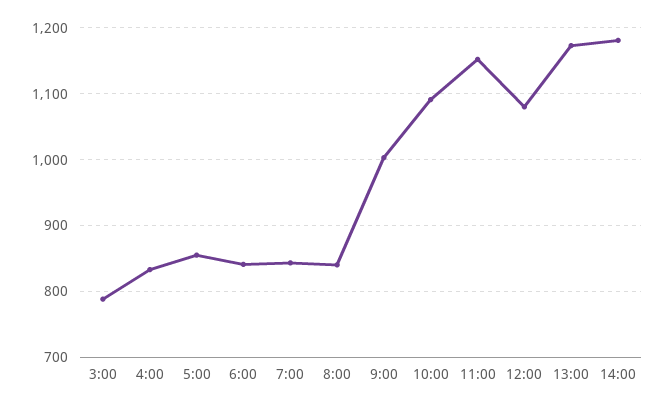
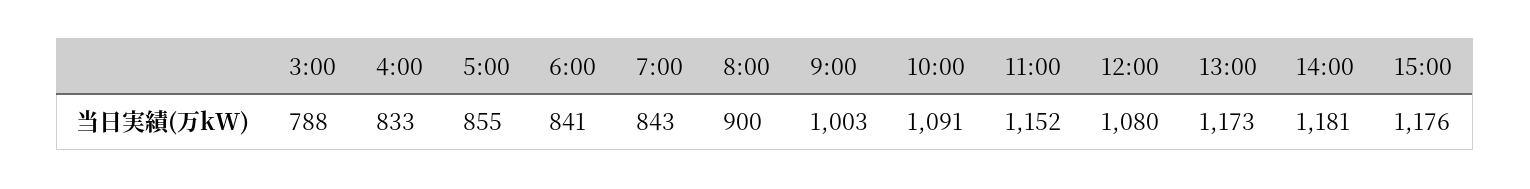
8:00: 840 -> 900
15:00: none -> 1176

